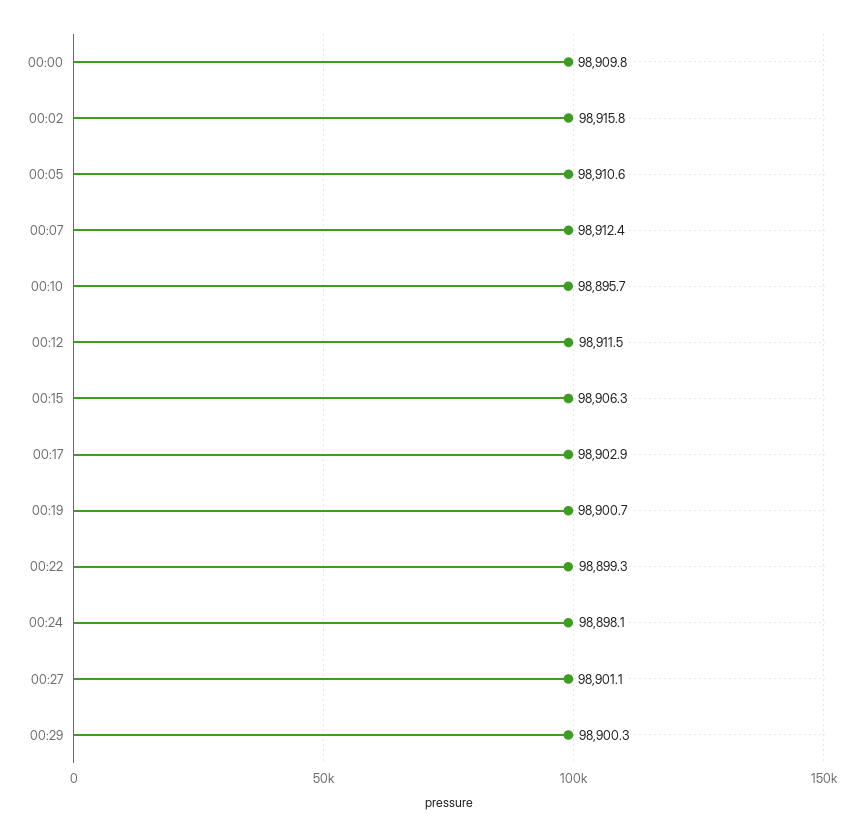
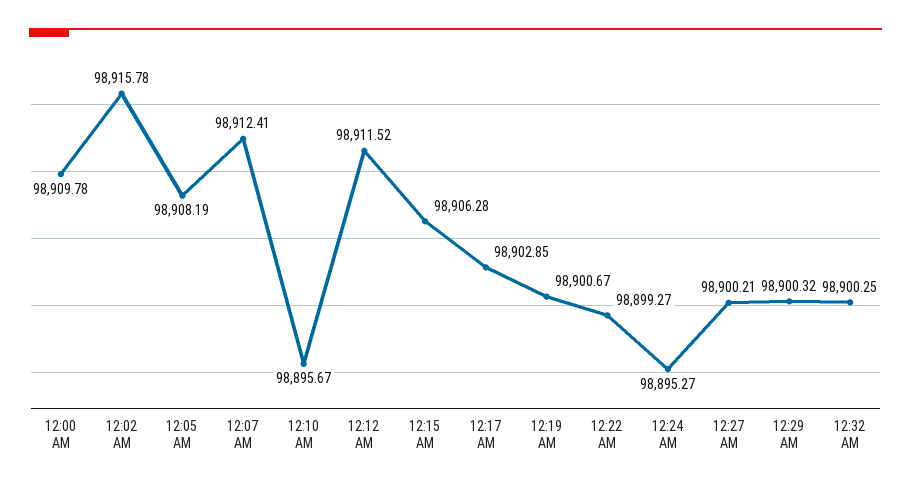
00:05: 98910.6 -> 98908.19
00:24: 98898.1 -> 98895.27
00:27: 98901.1 -> 98900.21
12:32 AM: none -> 98900.25

